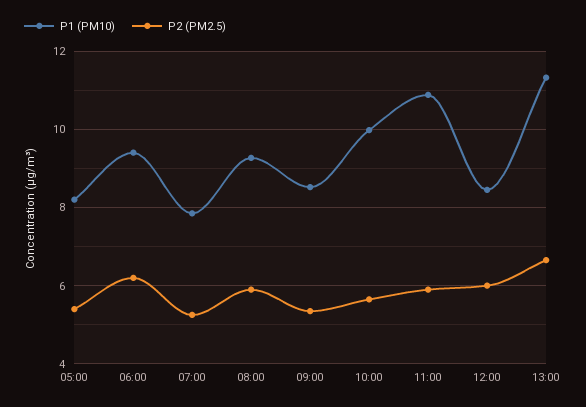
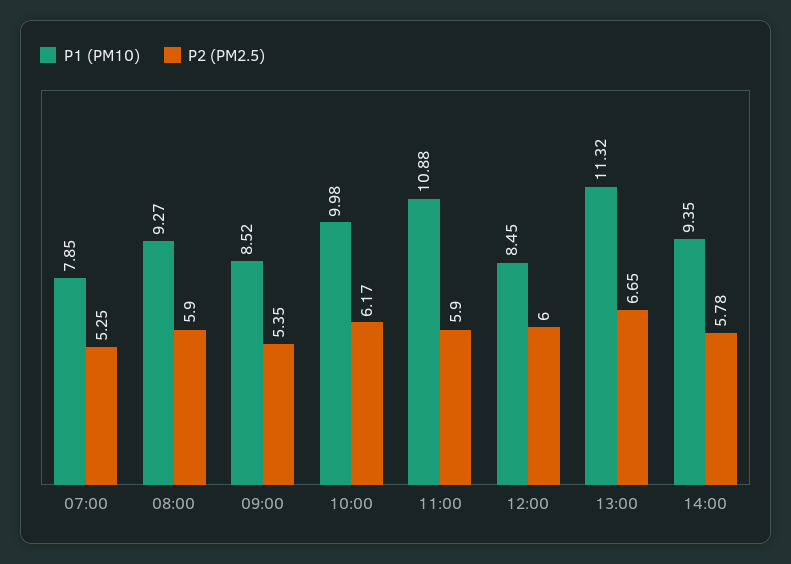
P1 (PM10), 05:00: 8.2 -> none
P2 (PM2.5), 05:00: 5.4 -> none
P1 (PM10), 06:00: 9.4 -> none
P2 (PM2.5), 06:00: 6.2 -> none
P2 (PM2.5), 10:00: 5.6 -> 6.17
P1 (PM10), 14:00: none -> 9.35
P2 (PM2.5), 14:00: none -> 5.78

